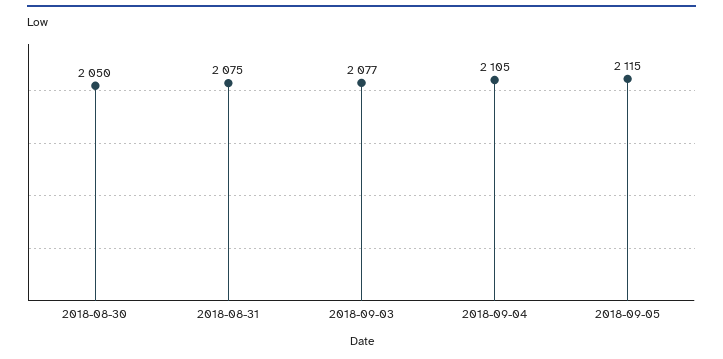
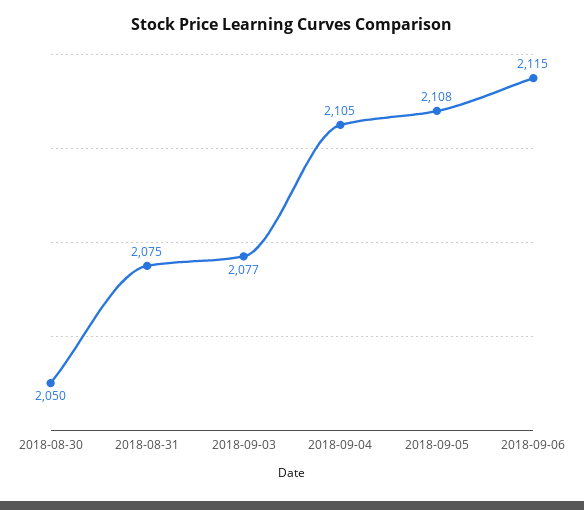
2018-09-05: 2115 -> 2108
2018-09-06: none -> 2115

